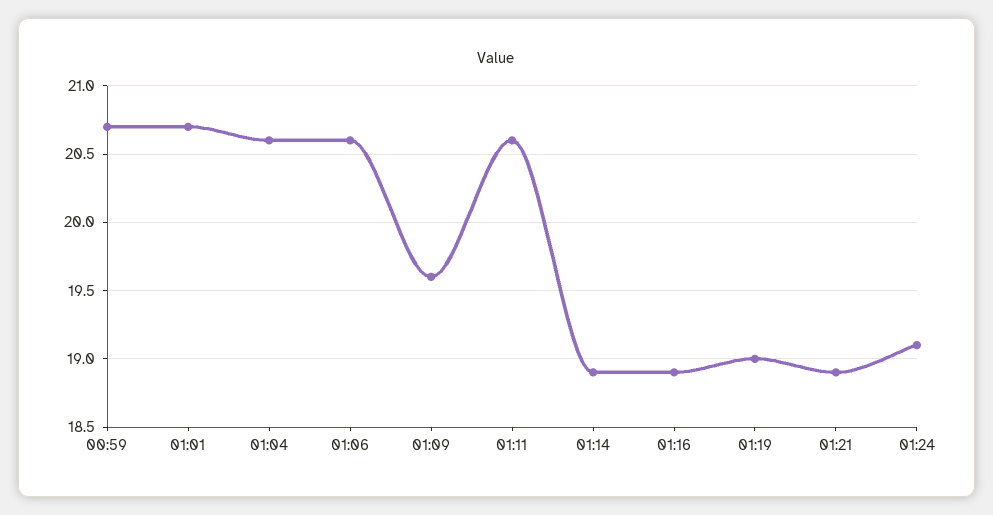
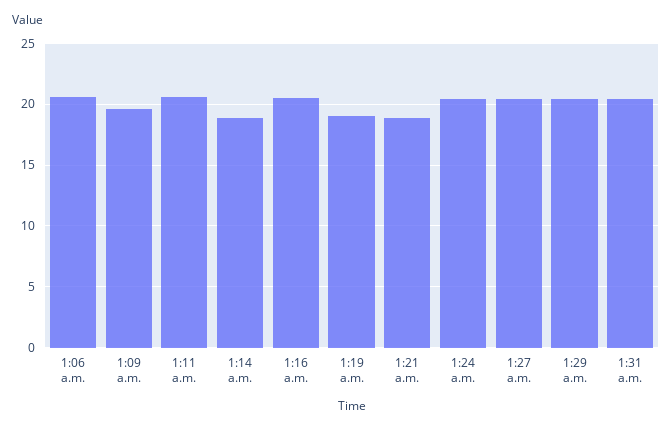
00:59: 20.7 -> none
01:01: 20.7 -> none
01:04: 20.6 -> none
01:16: 18.9 -> 20.5
01:24: 19.1 -> 20.5
1:27 a.m.: none -> 20.5
1:29 a.m.: none -> 20.5
1:31 a.m.: none -> 20.5

